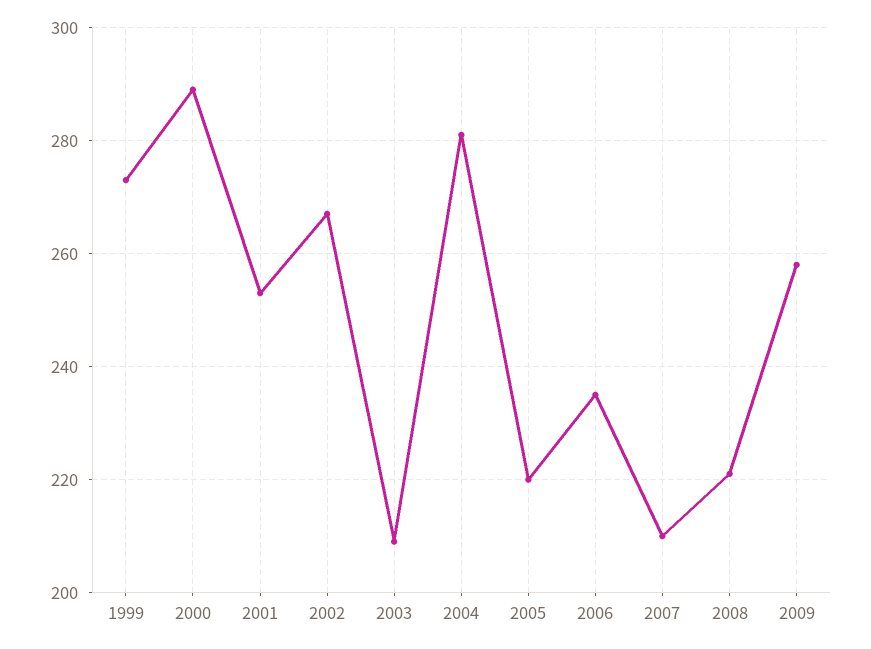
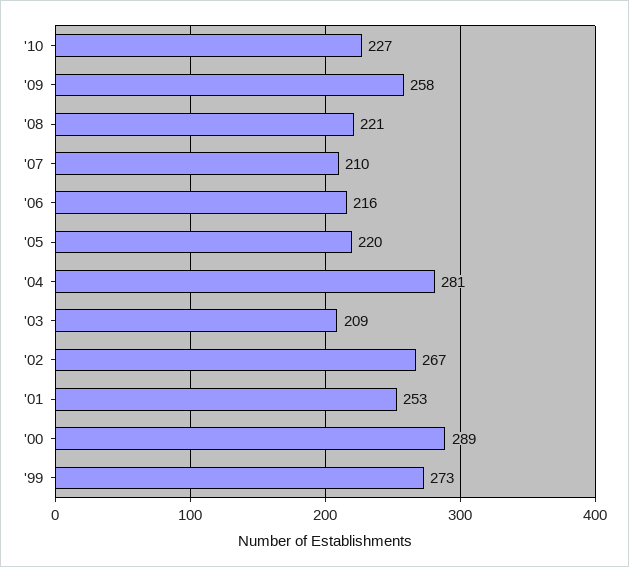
2006: 235 -> 216
'10: none -> 227

